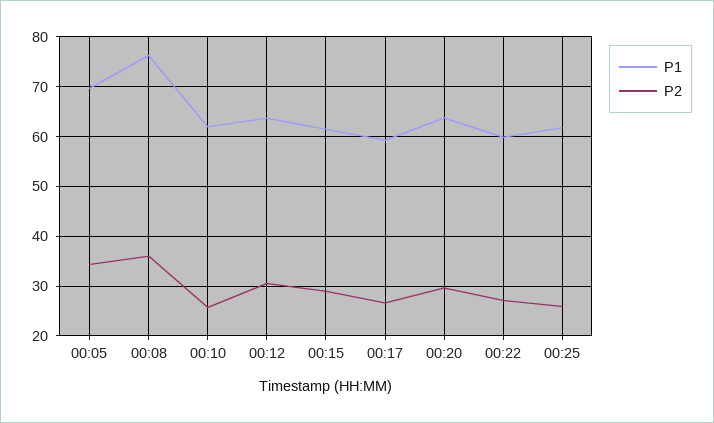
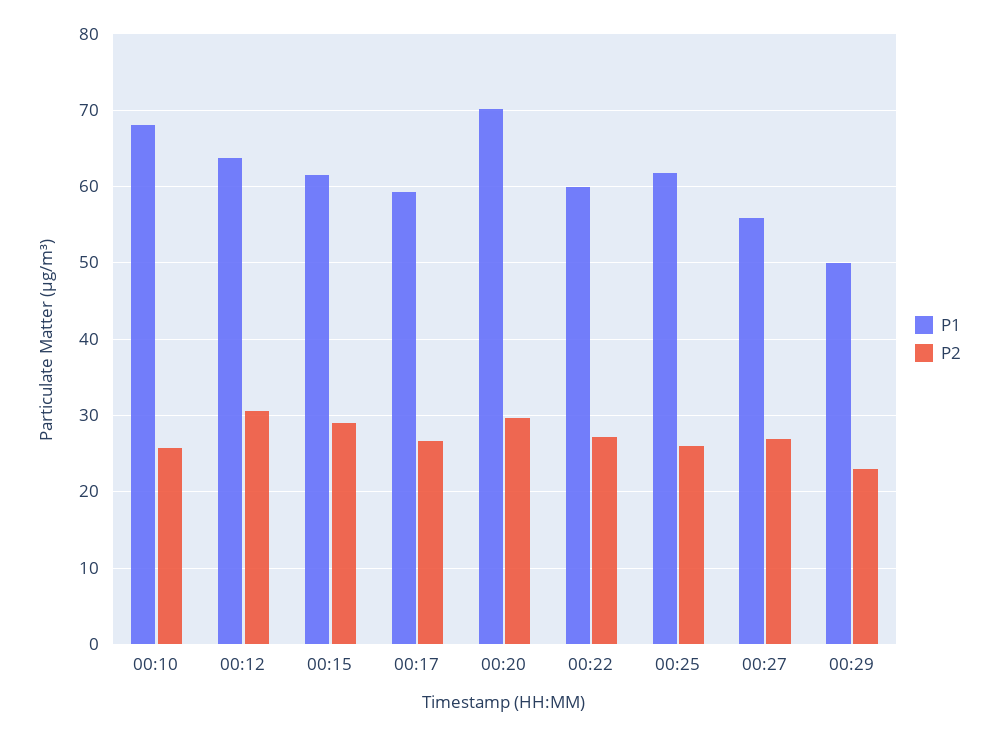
P1, 00:05: 70 -> none
P2, 00:05: 34 -> none
P1, 00:08: 76 -> none
P2, 00:08: 36 -> none
P1, 00:10: 62 -> 68
P1, 00:20: 64 -> 70
P1, 00:27: none -> 56
P2, 00:27: none -> 27
P1, 00:29: none -> 50
P2, 00:29: none -> 23

